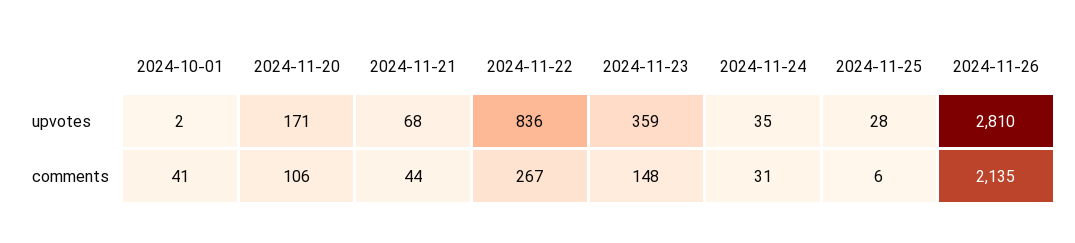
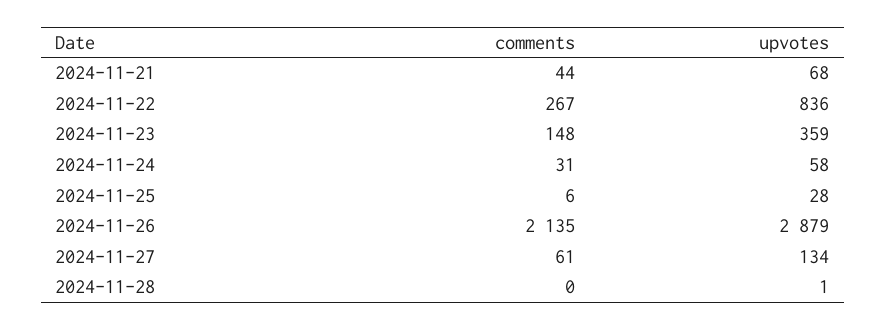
2024-10-01, upvotes: 2 -> none
2024-11-20, upvotes: 171 -> none
2024-11-24, upvotes: 35 -> 58
2024-11-26, upvotes: 2810 -> 2879
2024-10-01, comments: 41 -> none
2024-11-20, comments: 106 -> none
2024-11-27, comments: none -> 61
2024-11-27, upvotes: none -> 134
2024-11-28, comments: none -> 0
2024-11-28, upvotes: none -> 1

